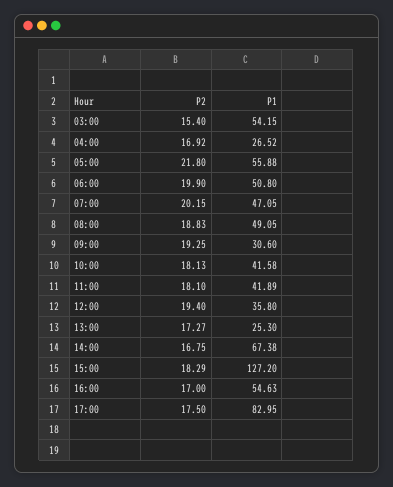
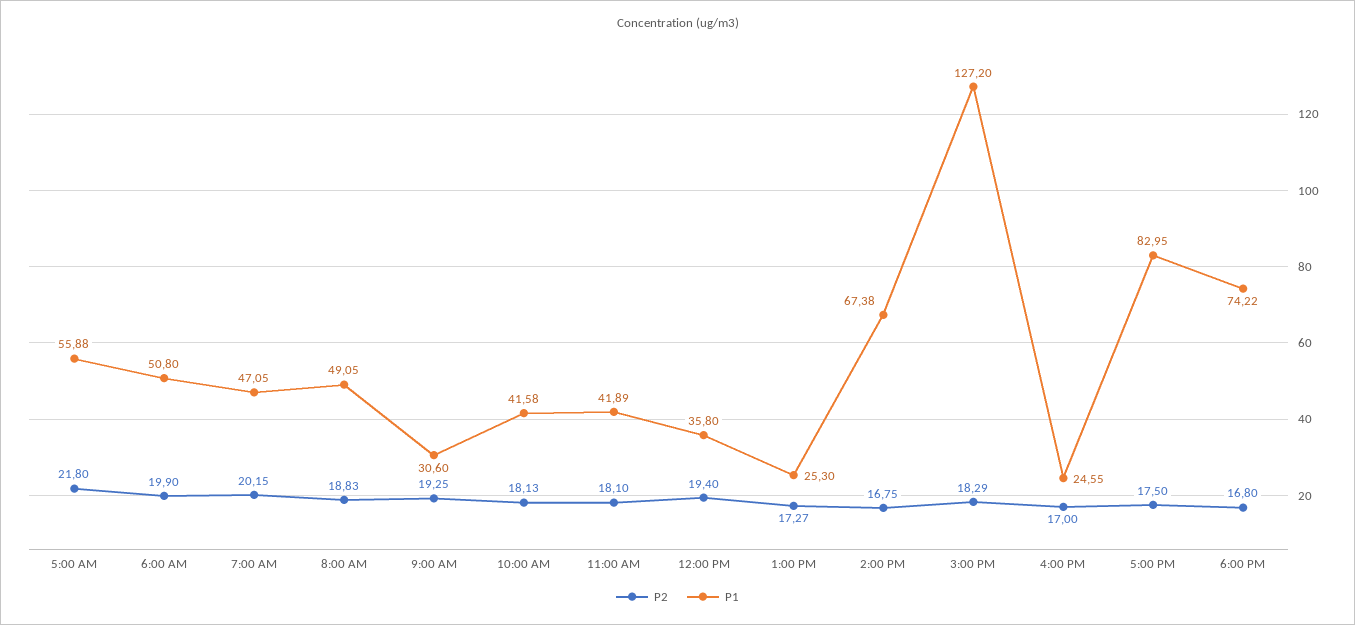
P2, 03:00: 15.4 -> none
P1, 03:00: 54.15 -> none
P2, 04:00: 16.92 -> none
P1, 04:00: 26.52 -> none
P1, 16:00: 54.63 -> 24.55
P2, 6:00 PM: none -> 16.8
P1, 6:00 PM: none -> 74.22

